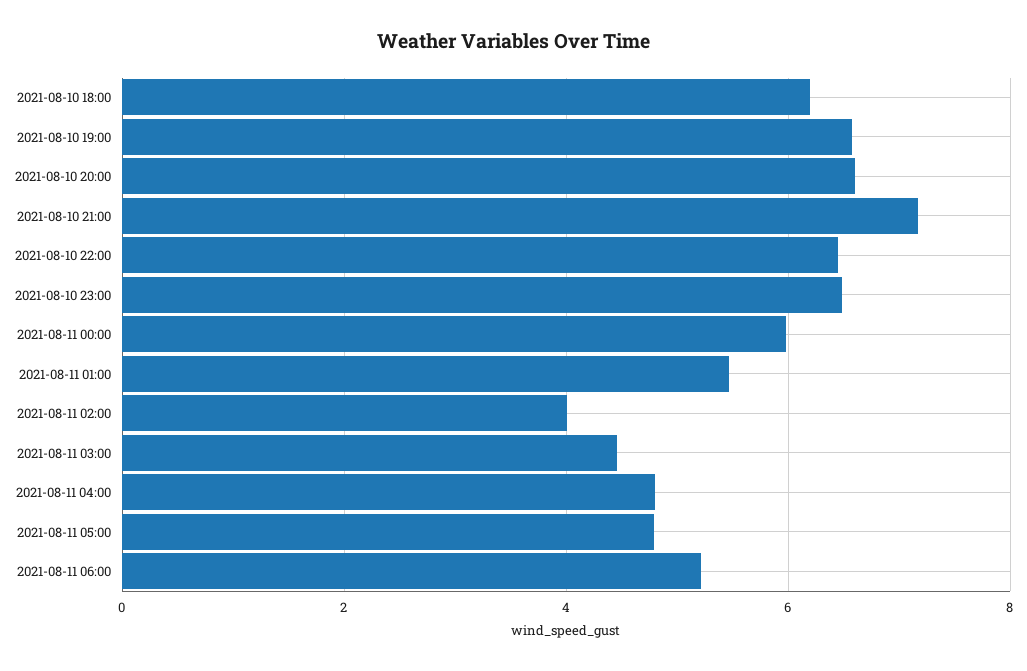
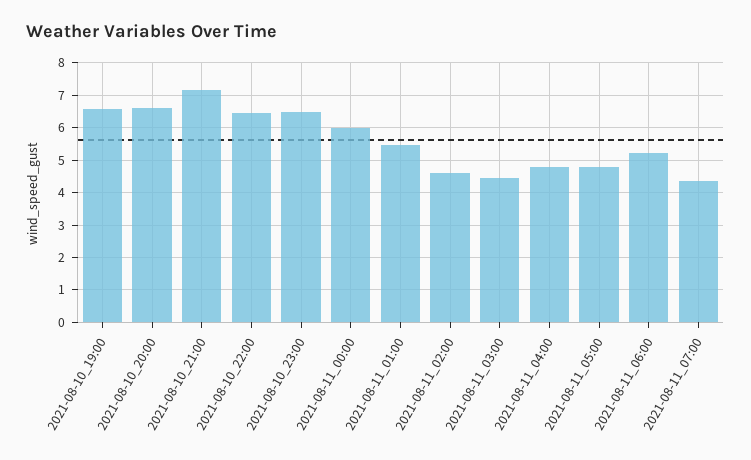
2021-08-10 18:00: 6.2 -> none
2021-08-11 02:00: 4 -> 4.6
2021-08-11_07:00: none -> 4.4

